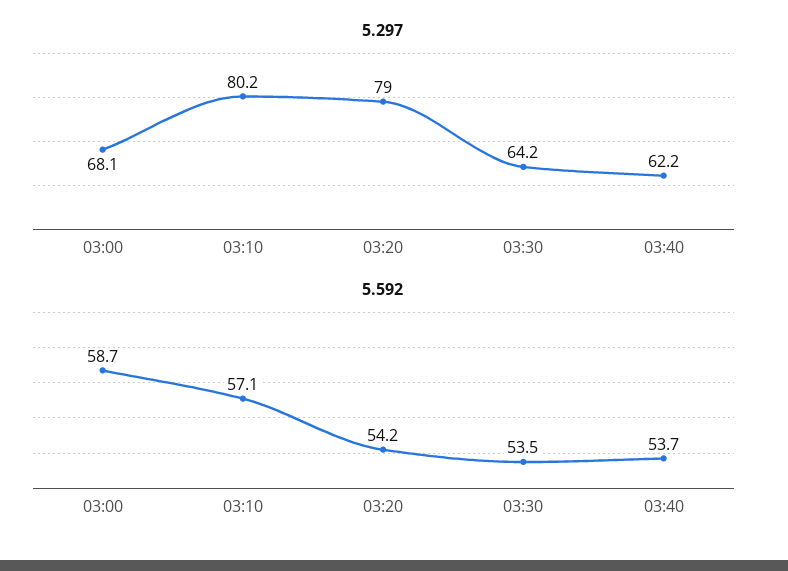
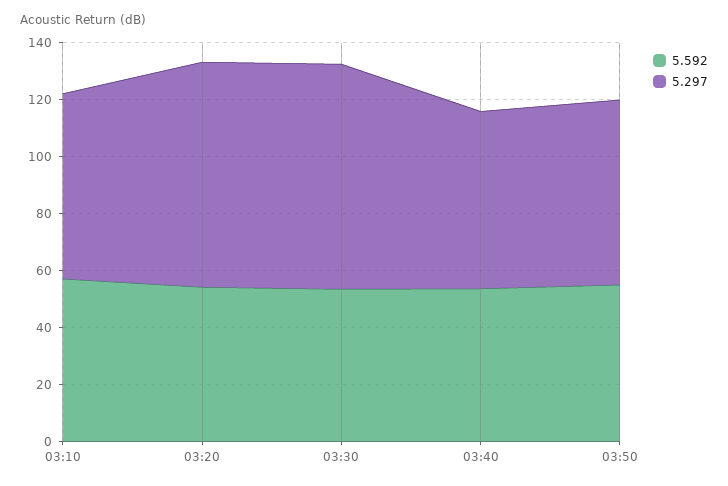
5.297, 03:00: 68.1 -> none
5.297, 03:10: 80.2 -> 65
5.297, 03:30: 64.2 -> 80
5.592, 03:00: 58.7 -> none
5.592, 03:50: none -> 55
5.297, 03:50: none -> 65

